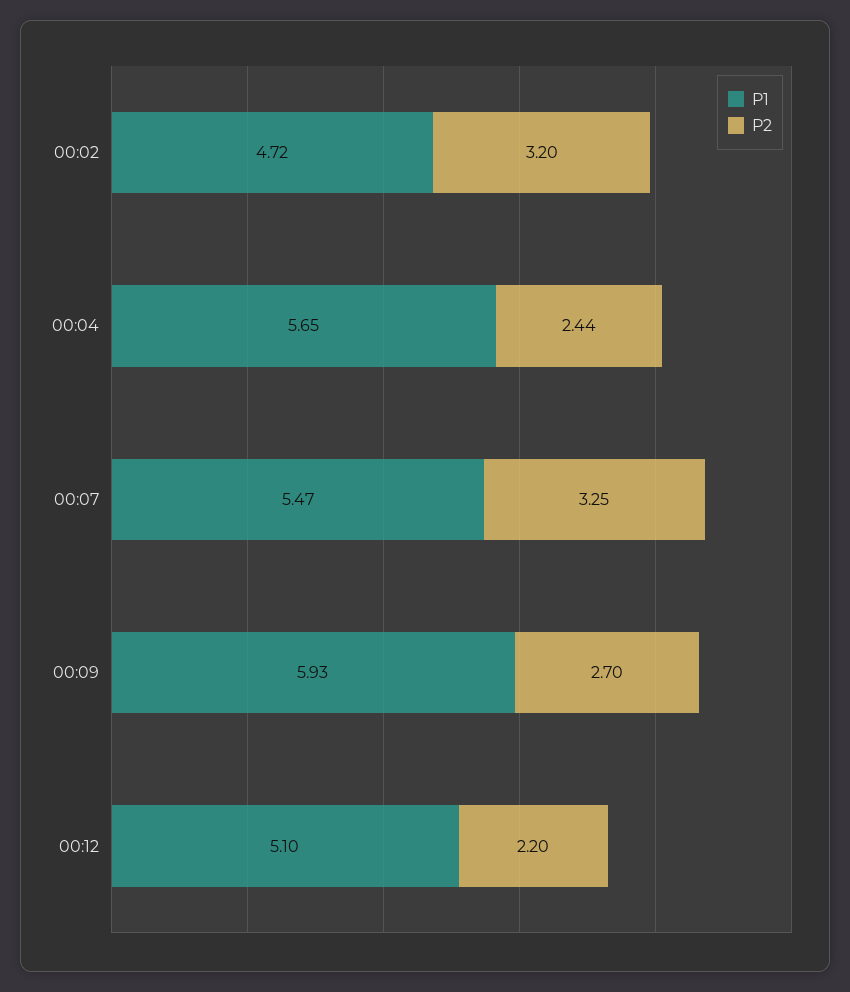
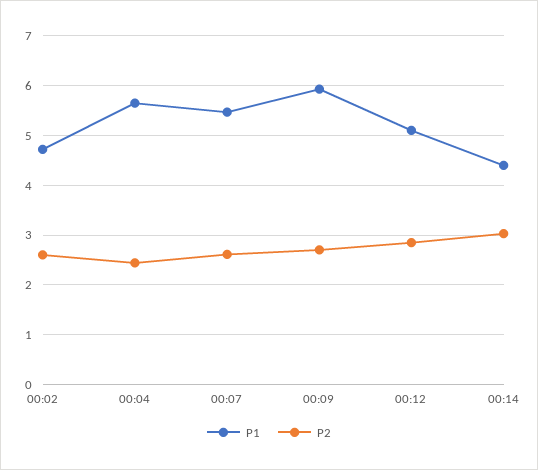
P2, 00:02: 3.2 -> 2.6
P2, 00:07: 3.25 -> 2.6
P2, 00:12: 2.2 -> 2.8
P1, 00:14: none -> 4.4
P2, 00:14: none -> 3

